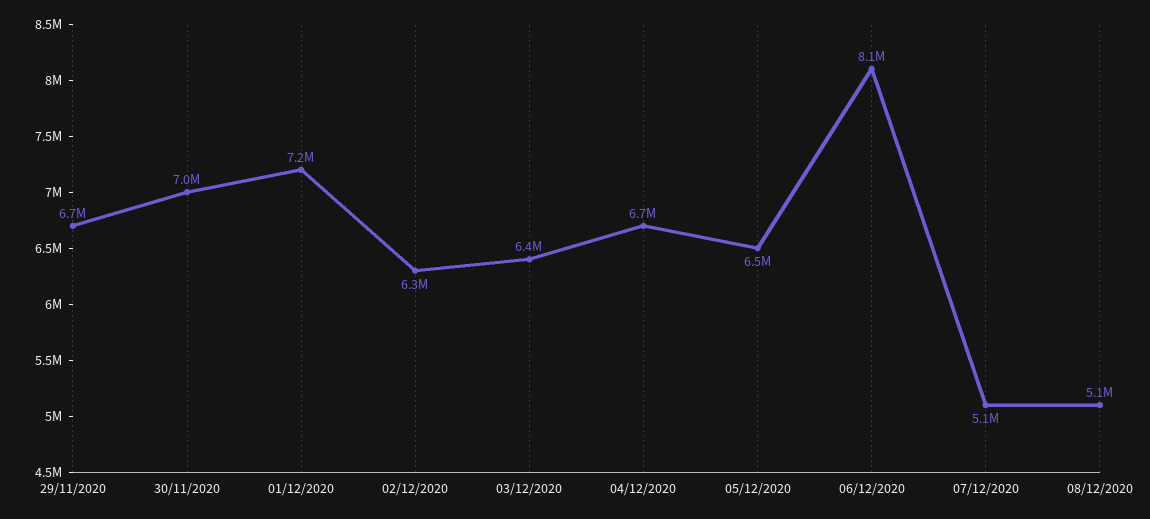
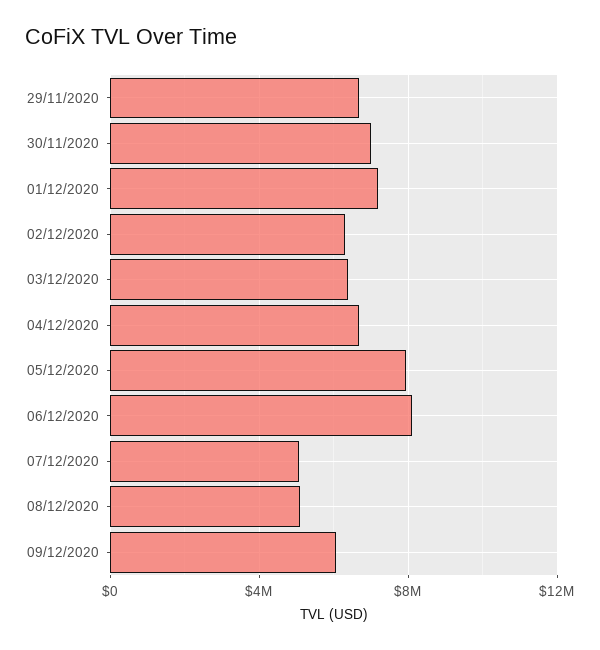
05/12/2020: 6500000 -> 8000000
09/12/2020: none -> 6000000

